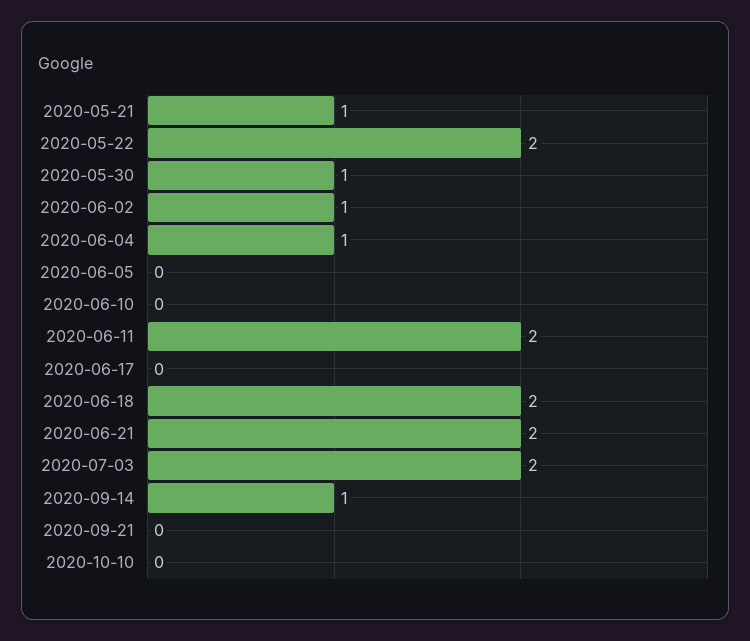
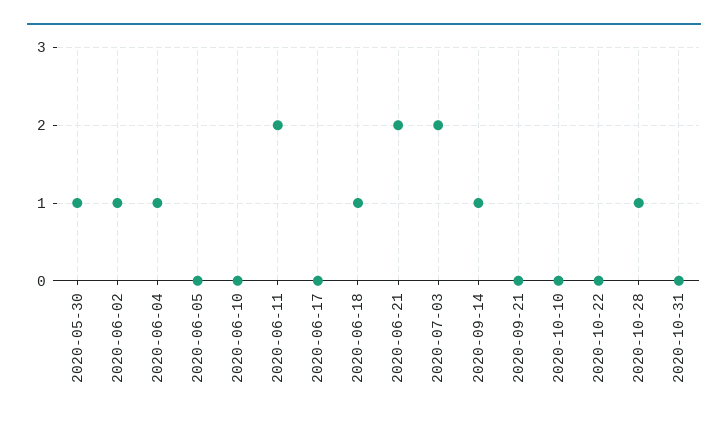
2020-05-21: 1 -> none
2020-05-22: 2 -> none
2020-06-18: 2 -> 1
2020-10-22: none -> 0
2020-10-28: none -> 1
2020-10-31: none -> 0

